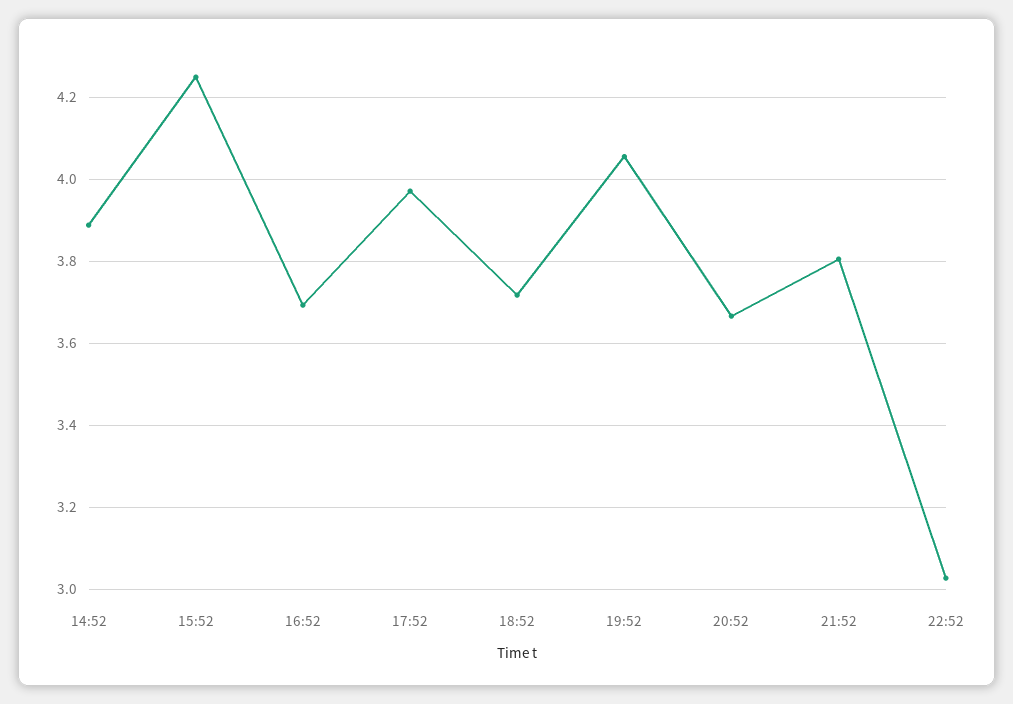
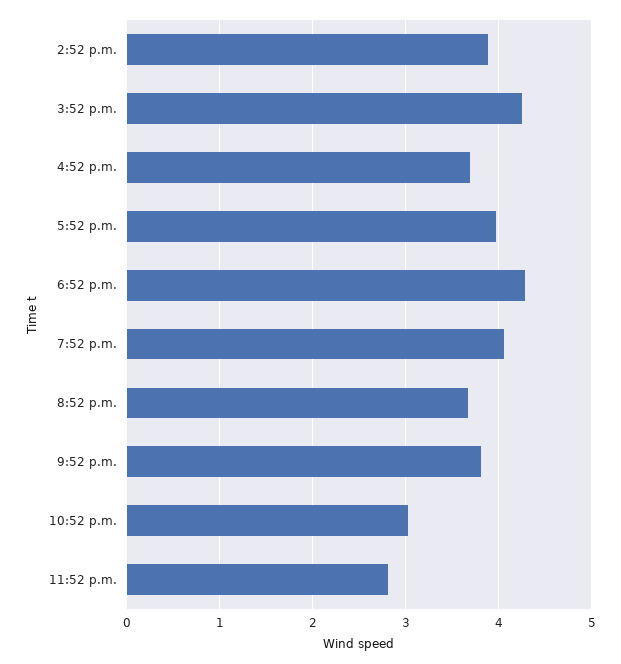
18:52: 3.72 -> 4.3
11:52 p.m.: none -> 2.8

